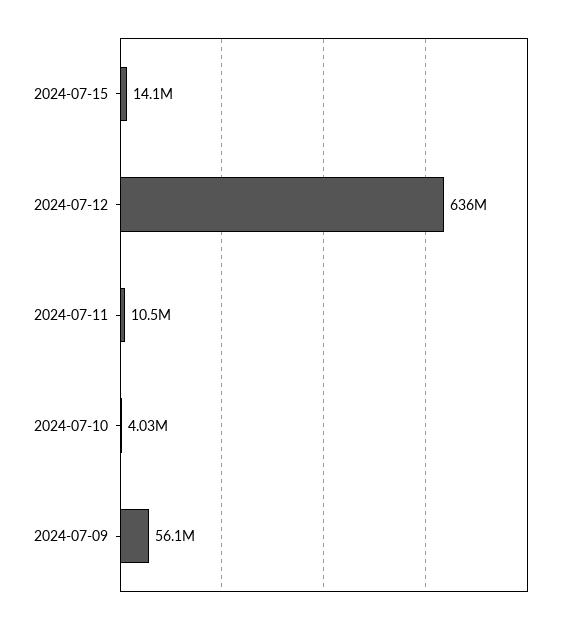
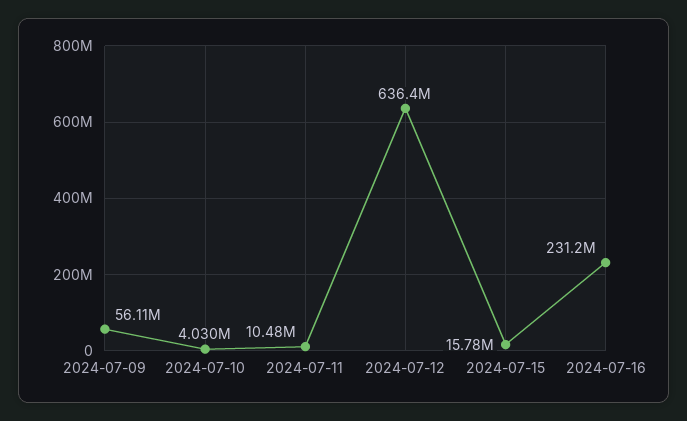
2024-07-15: 14100000 -> 15780000
2024-07-16: none -> 231200000

